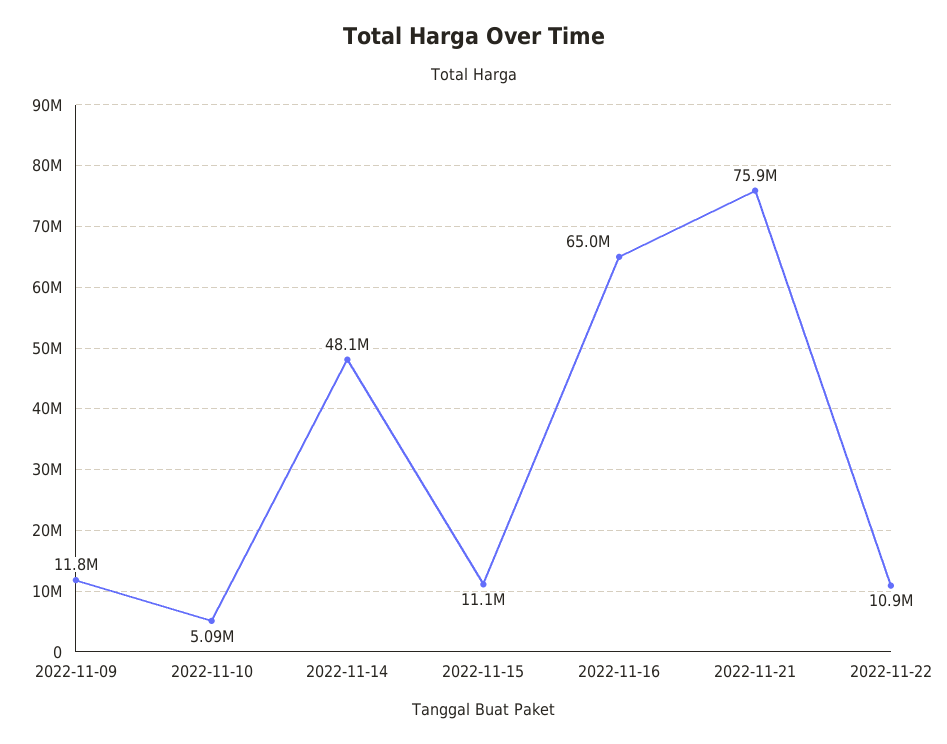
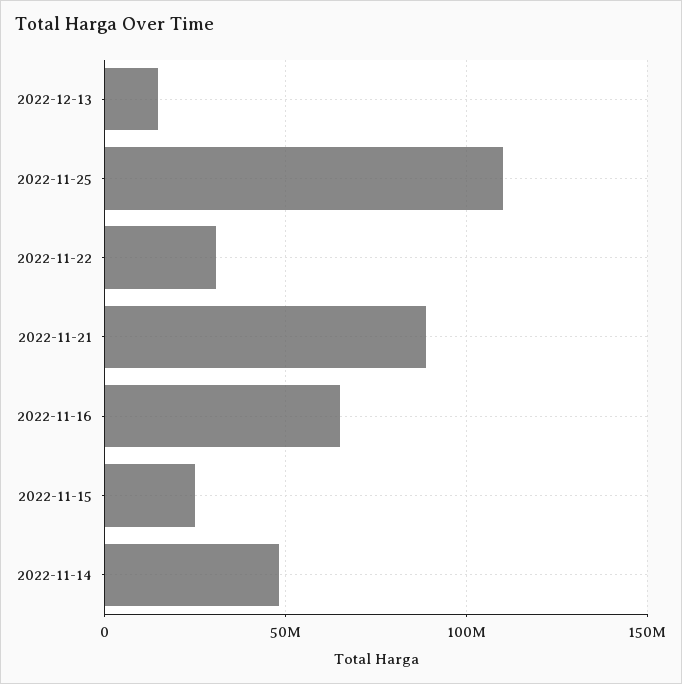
2022-11-09: 11800000 -> none
2022-11-10: 5090000 -> none
2022-11-15: 11100000 -> 25000000
2022-11-21: 75900000 -> 90000000
2022-11-22: 10900000 -> 30000000
2022-12-13: none -> 15000000
2022-11-25: none -> 110000000

